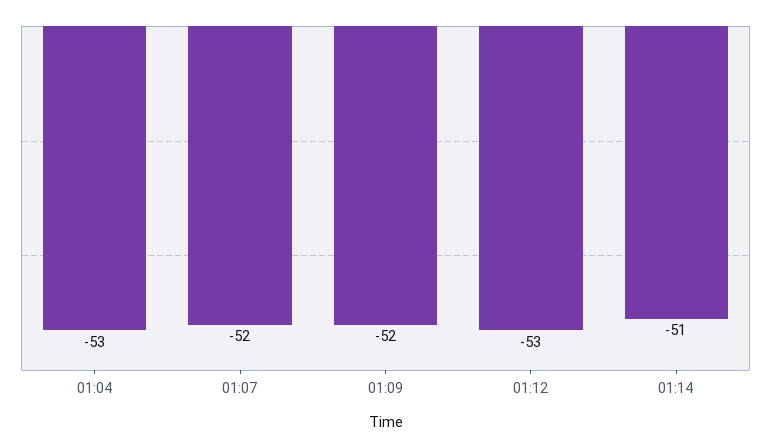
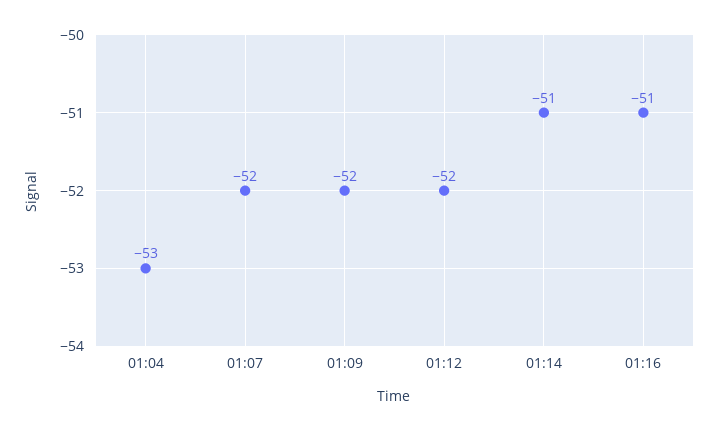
01:12: -53 -> -52
01:16: none -> -51

